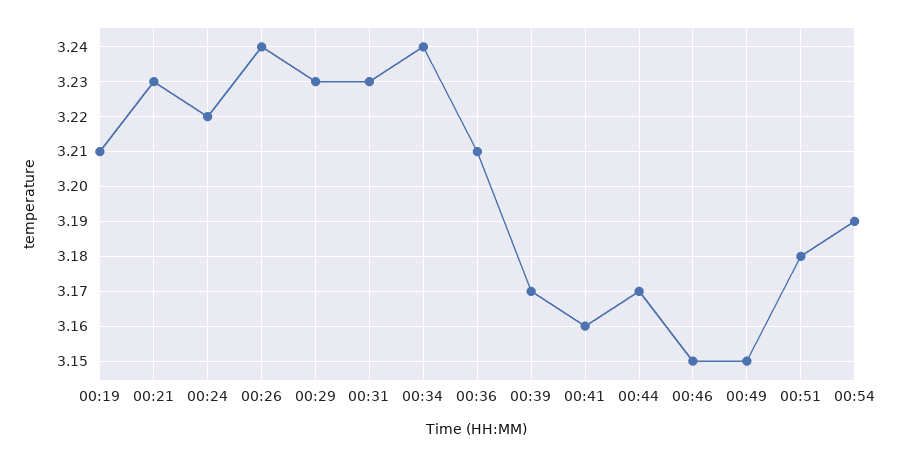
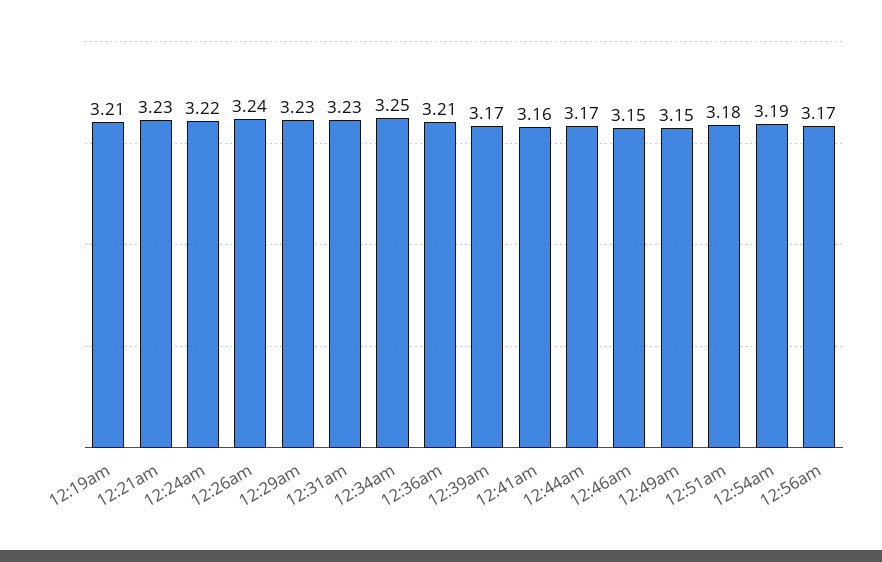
00:34: 3.24 -> 3.25
12:56am: none -> 3.17

